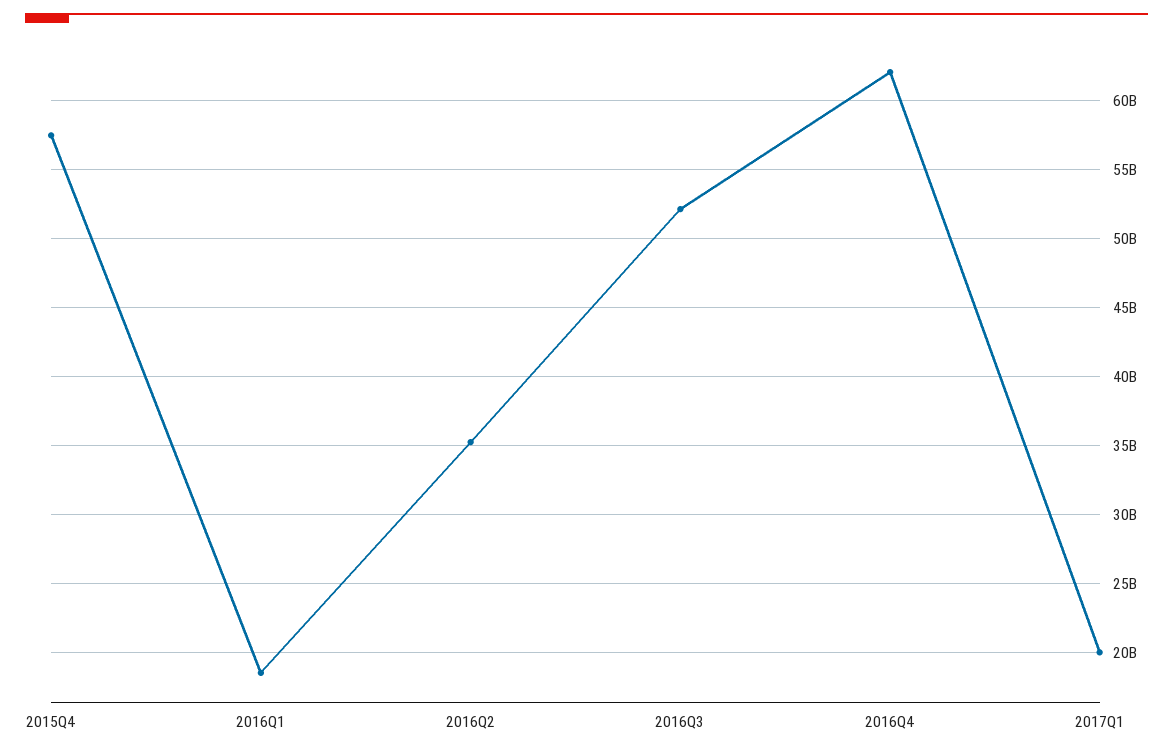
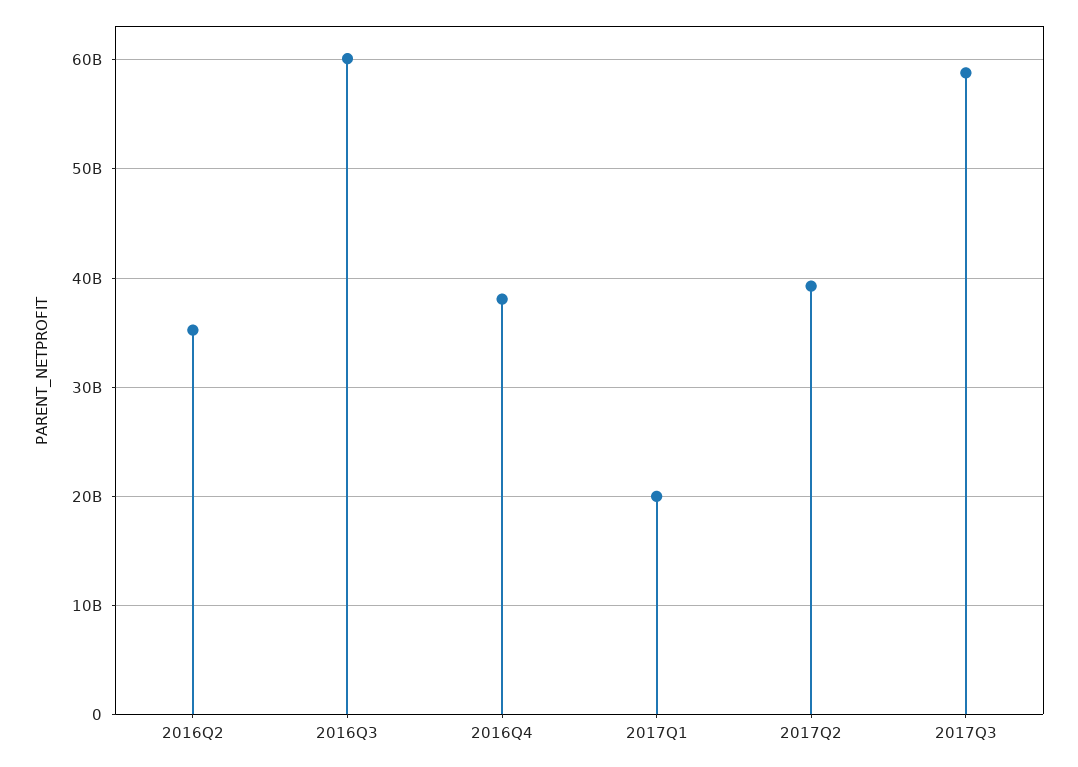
2015Q4: 57500000000 -> none
2016Q1: 18500000000 -> none
2016Q3: 52000000000 -> 60000000000
2016Q4: 62000000000 -> 38000000000
2017Q2: none -> 39000000000
2017Q3: none -> 59000000000

